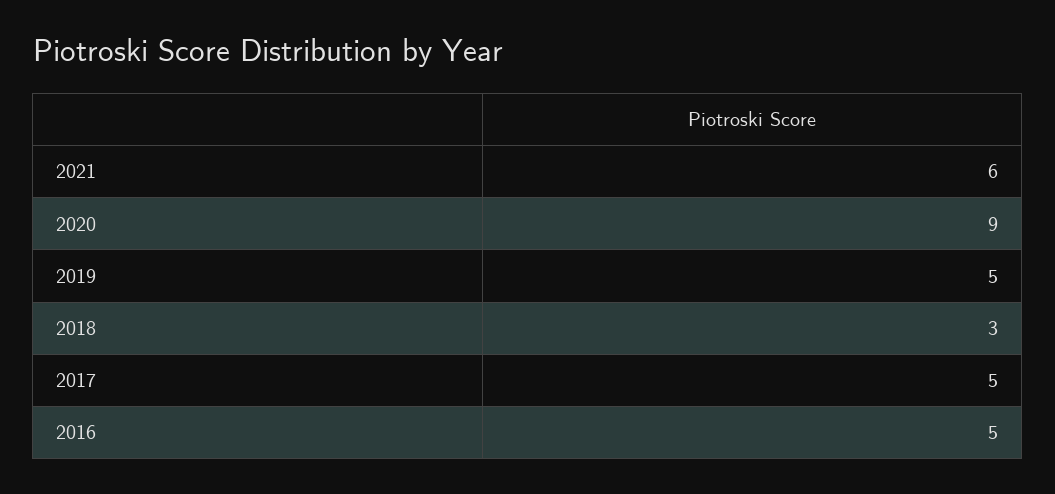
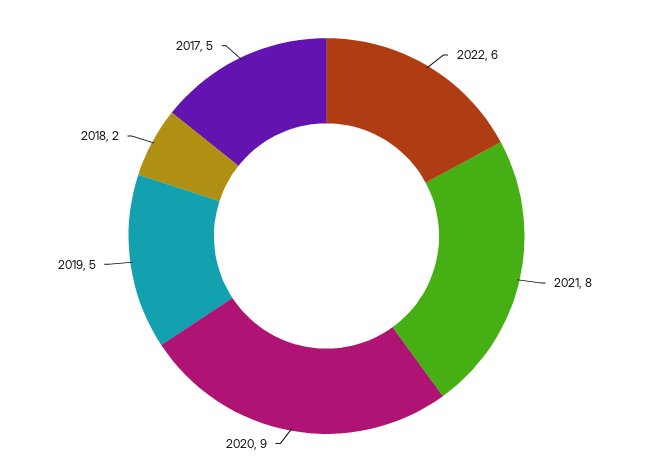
2021: 6 -> 8
2018: 3 -> 2
2016: 5 -> none
2022: none -> 6

